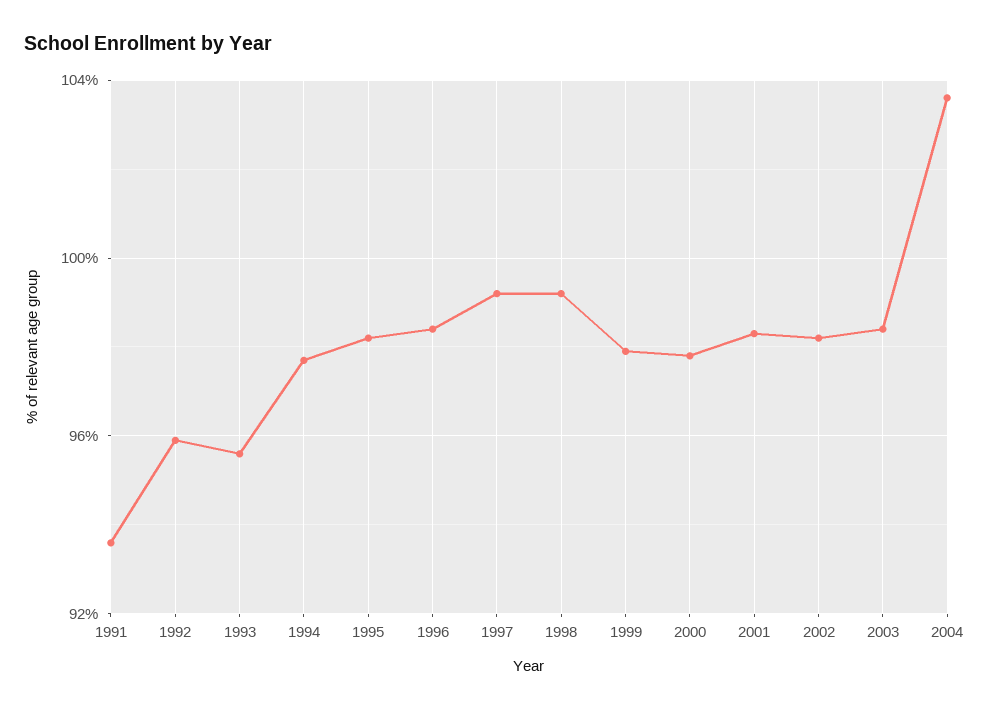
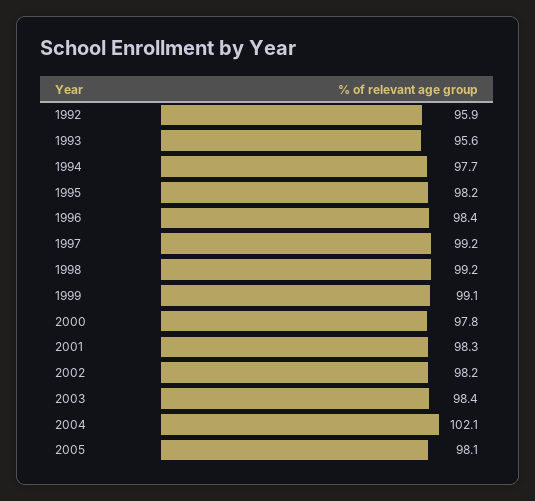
1991: 93.5 -> none
1999: 98 -> 99.1
2004: 103.5 -> 102.1
2005: none -> 98.1

